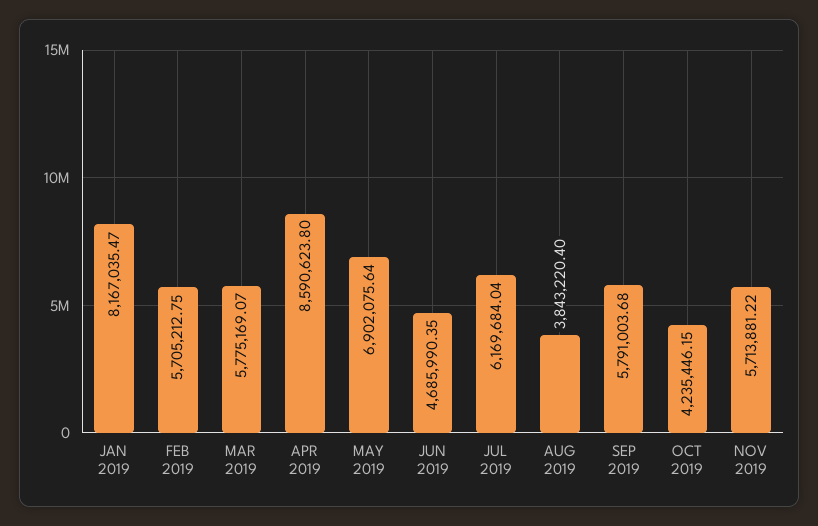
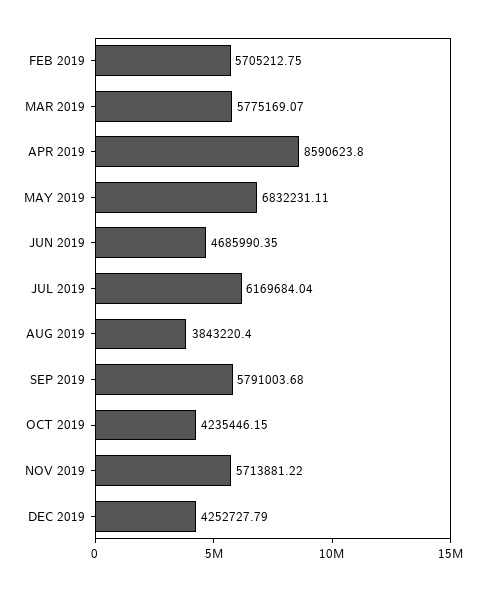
JAN 2019: 8167035.47 -> none
MAY 2019: 6902075.64 -> 6832231.11
DEC 2019: none -> 4252727.79

